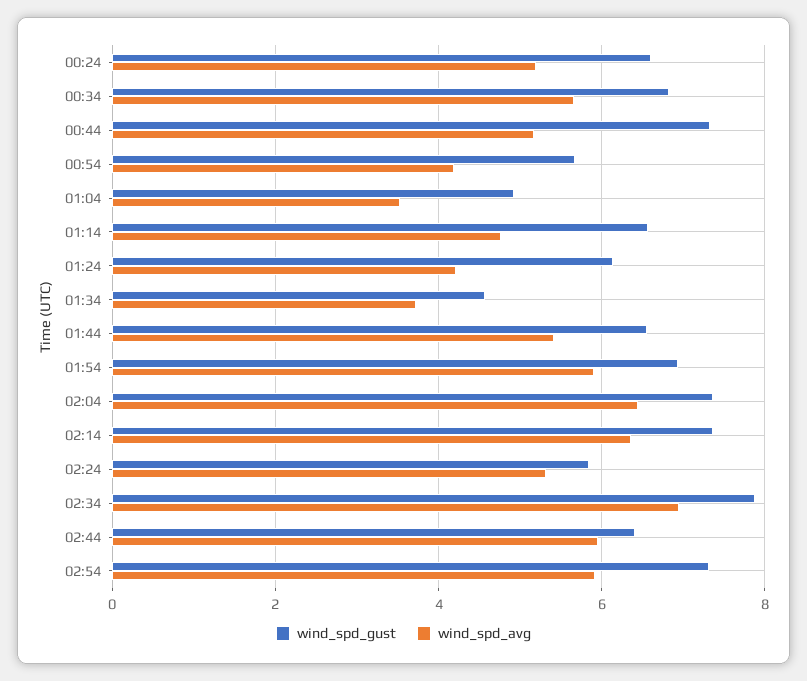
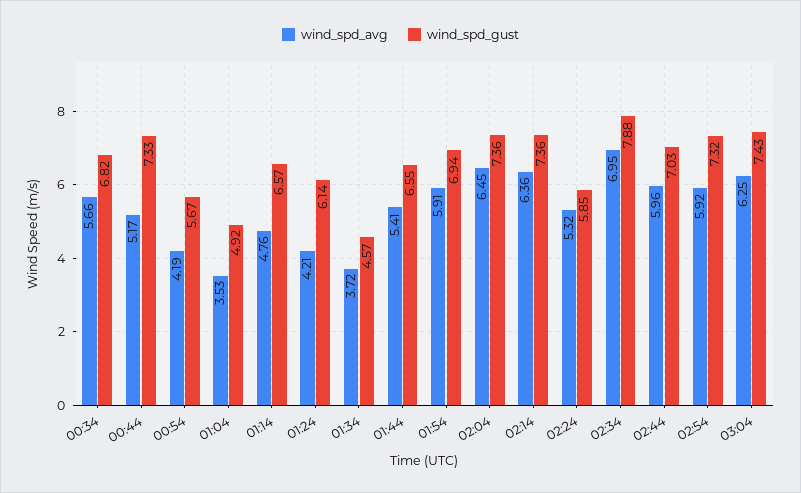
wind_spd_gust, 00:24: 6.6 -> none
wind_spd_avg, 00:24: 5.2 -> none
wind_spd_gust, 02:44: 6.4 -> 7.03
wind_spd_avg, 03:04: none -> 6.25
wind_spd_gust, 03:04: none -> 7.43

